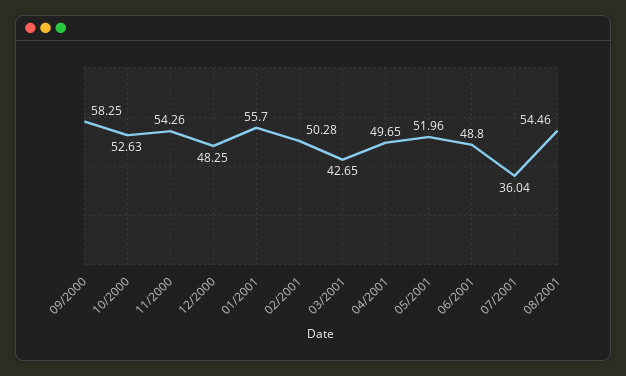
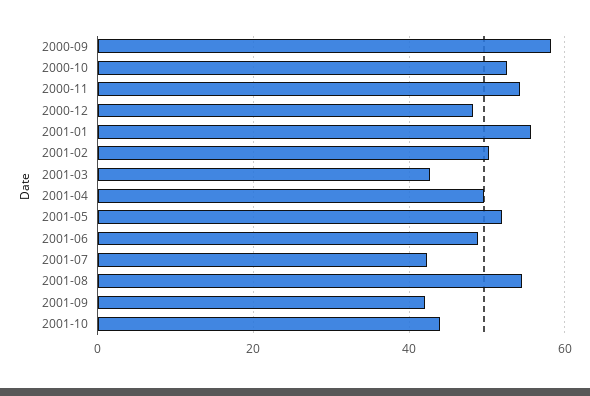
07/2001: 36.04 -> 42
2001-09: none -> 42
2001-10: none -> 44

